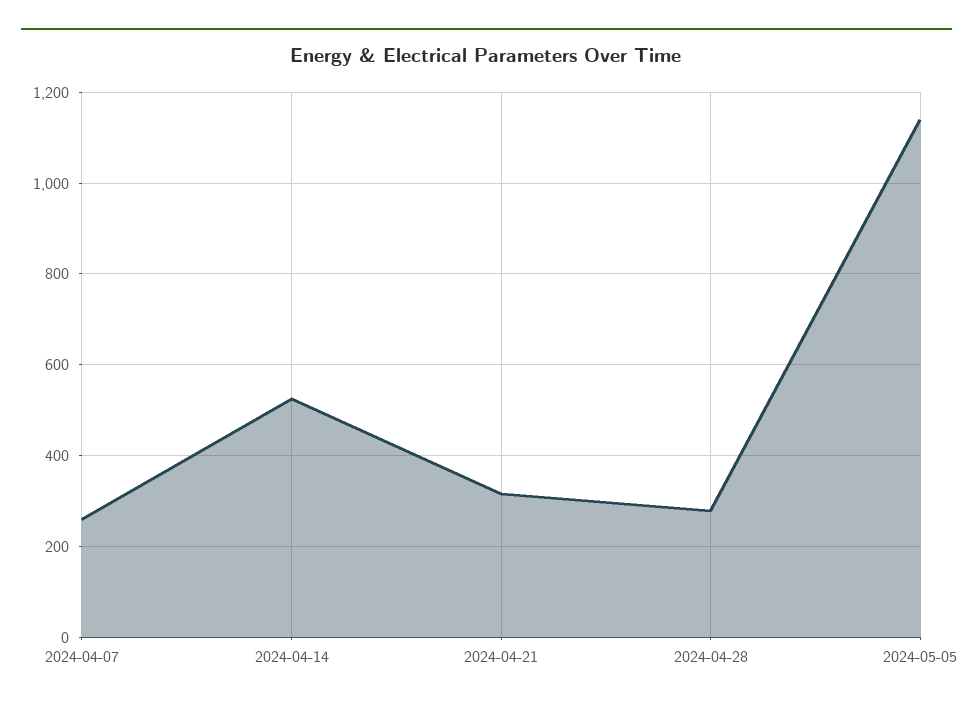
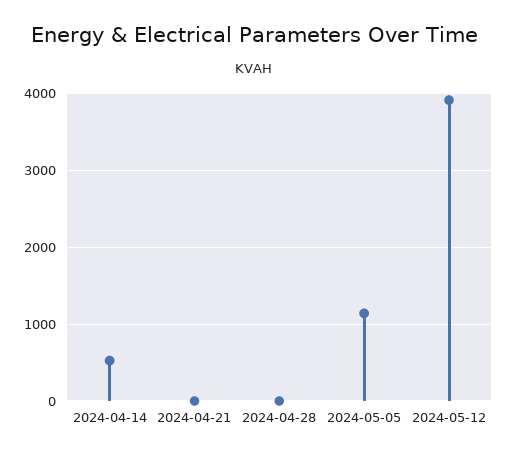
2024-04-07: 260 -> none
2024-04-21: 320 -> 0
2024-04-28: 280 -> 0
2024-05-12: none -> 3900

